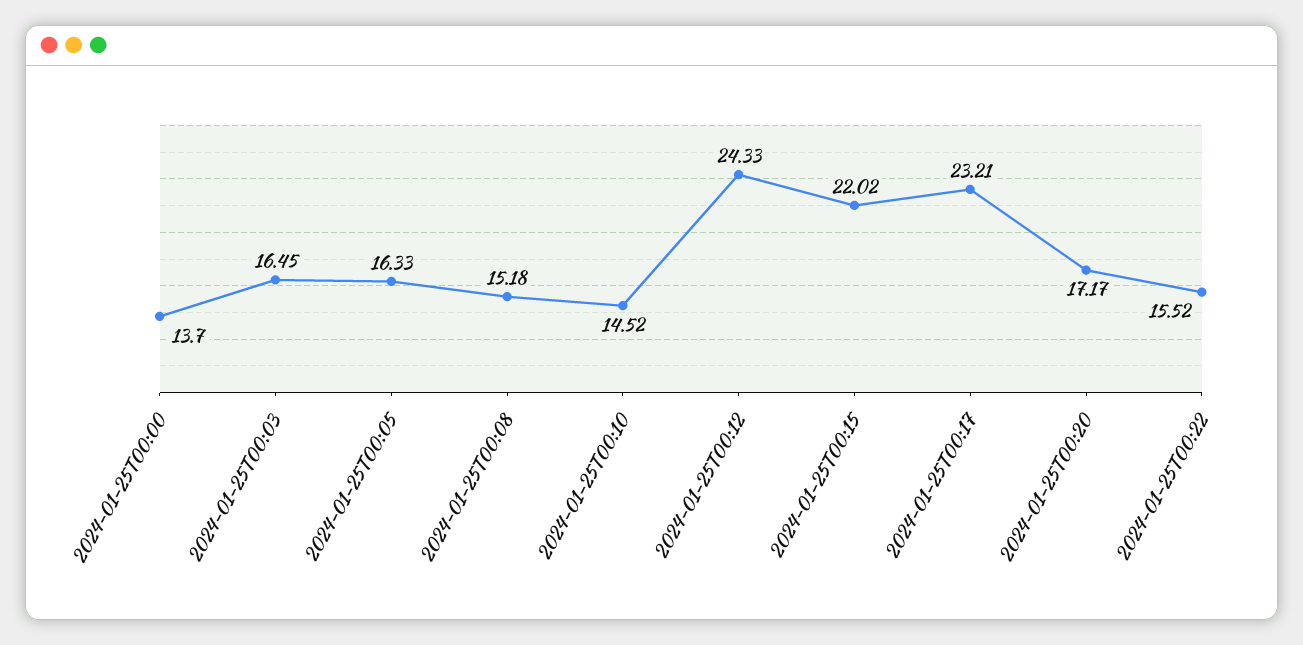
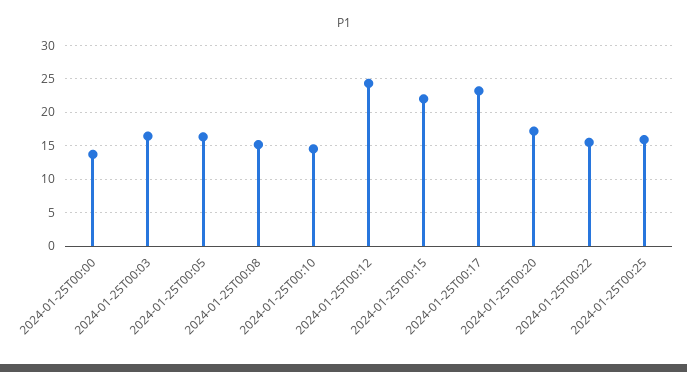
2024-01-25T00:25: none -> 16

